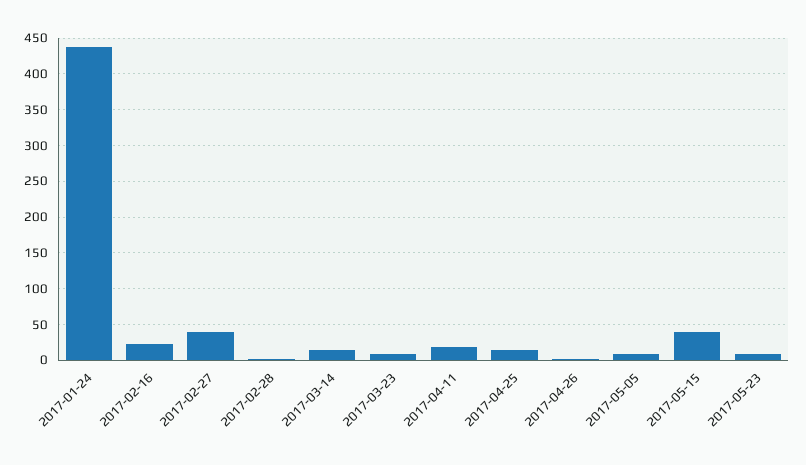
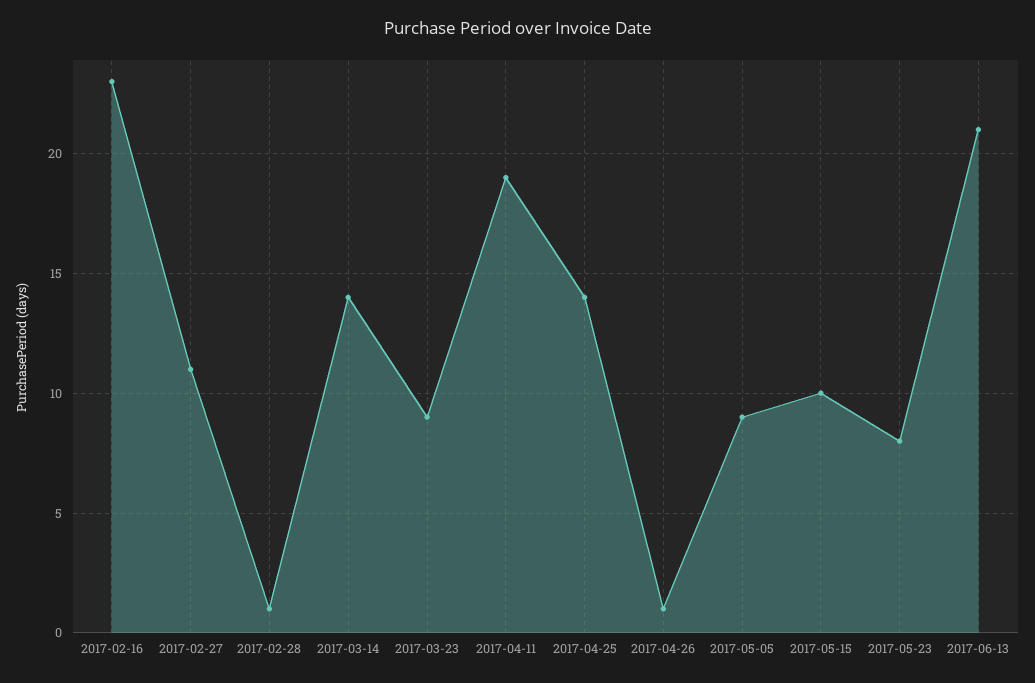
2017-01-24: 440 -> none
2017-02-27: 40 -> 11
2017-05-15: 40 -> 10
2017-06-13: none -> 21

